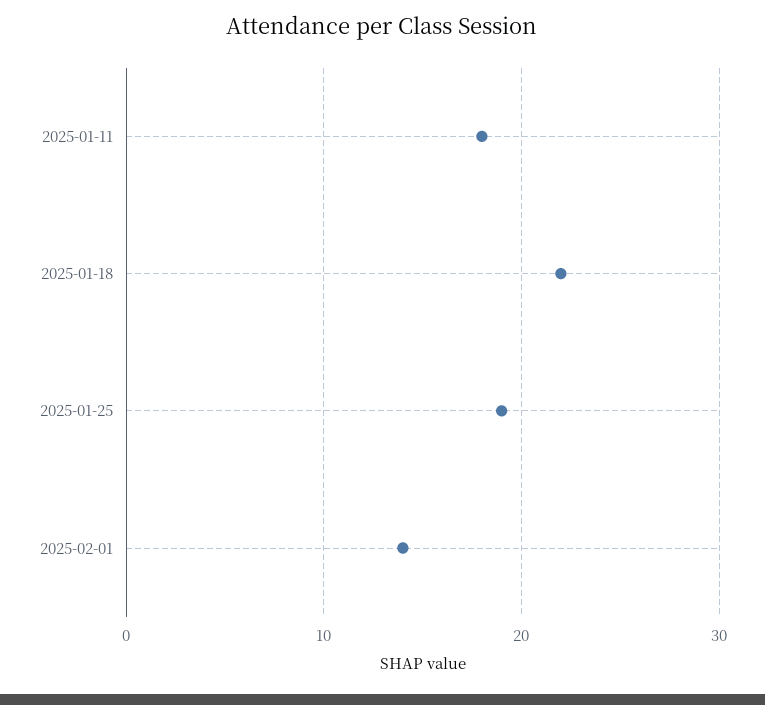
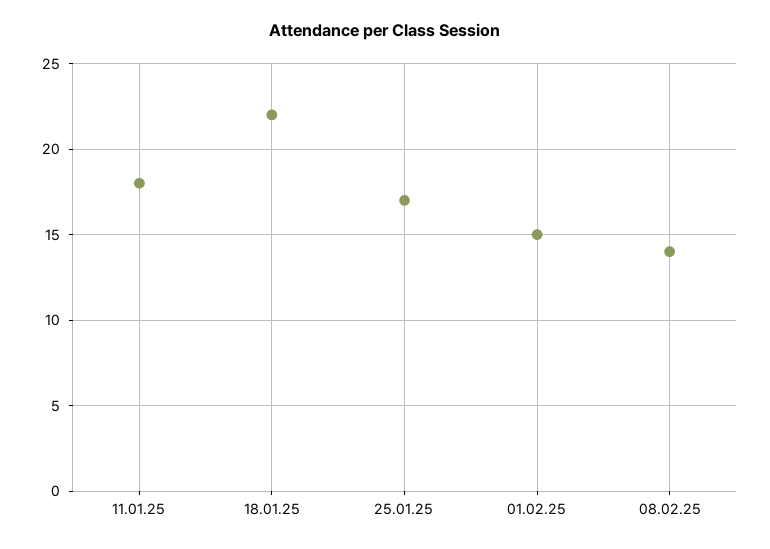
2025-01-25: 19 -> 17
2025-02-01: 14 -> 15
08.02.25: none -> 14

